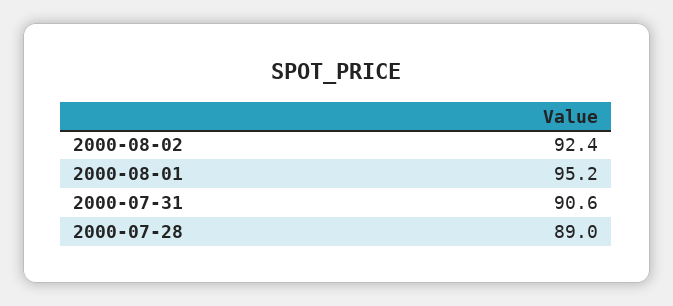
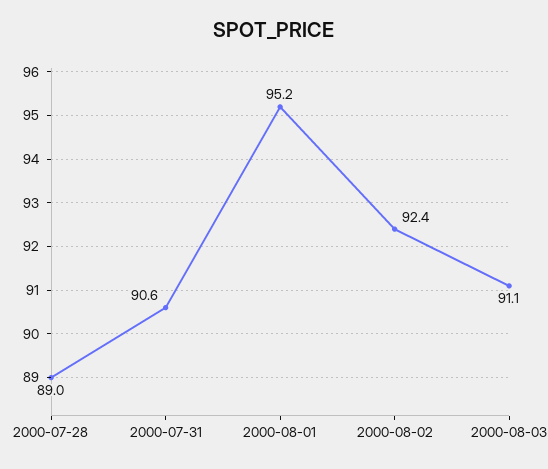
2000-08-03: none -> 91.1

